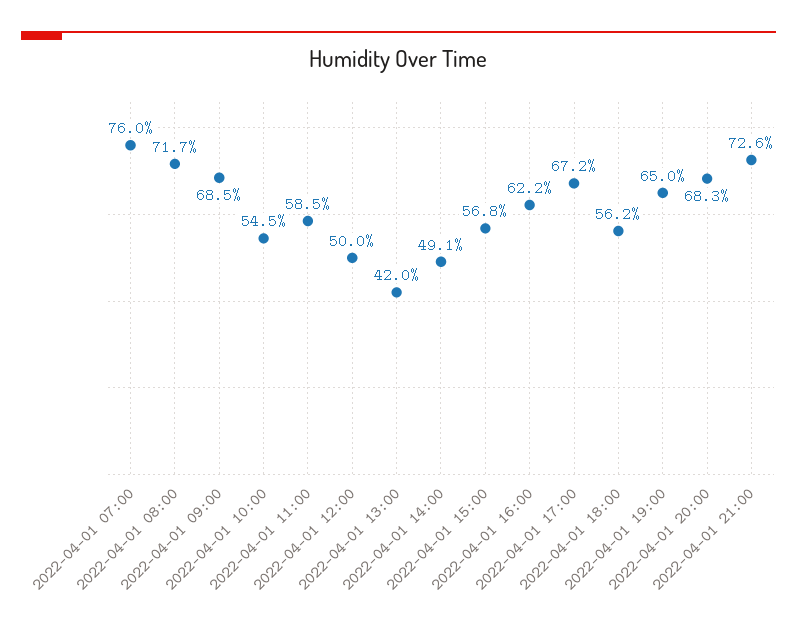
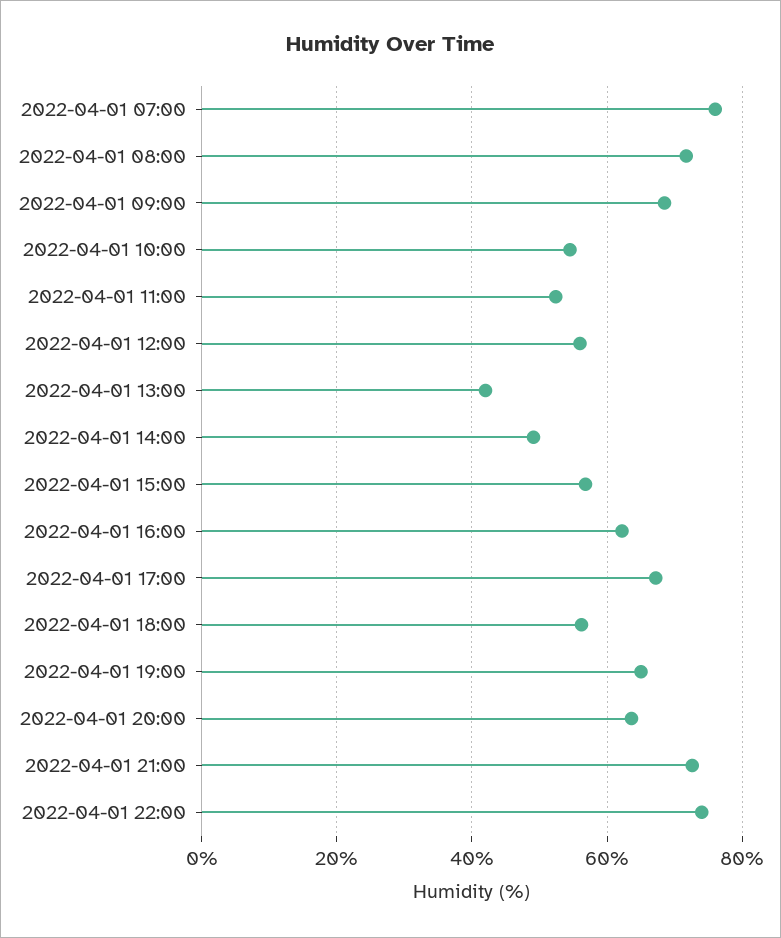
2022-04-01 11:00: 58.5 -> 52
2022-04-01 12:00: 50 -> 56
2022-04-01 20:00: 68.3 -> 64
2022-04-01 22:00: none -> 74

